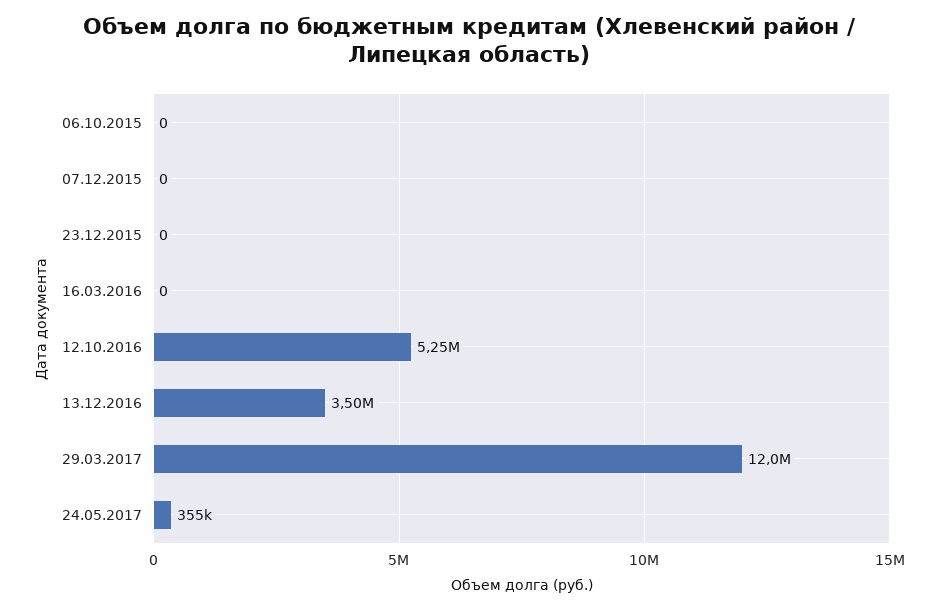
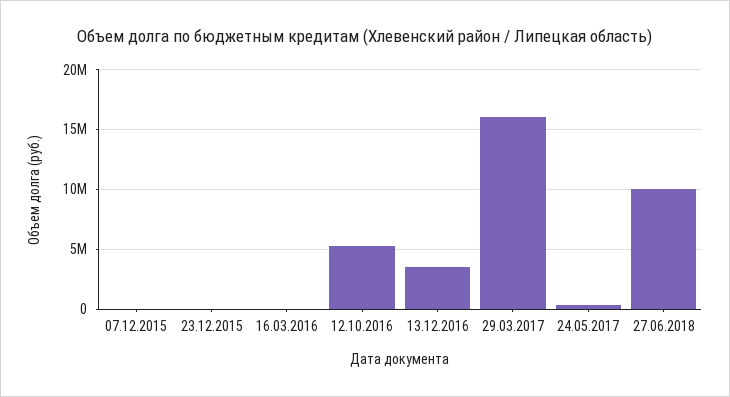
06.10.2015: 0 -> none
29.03.2017: 12000000 -> 16000000
27.06.2018: none -> 10000000

